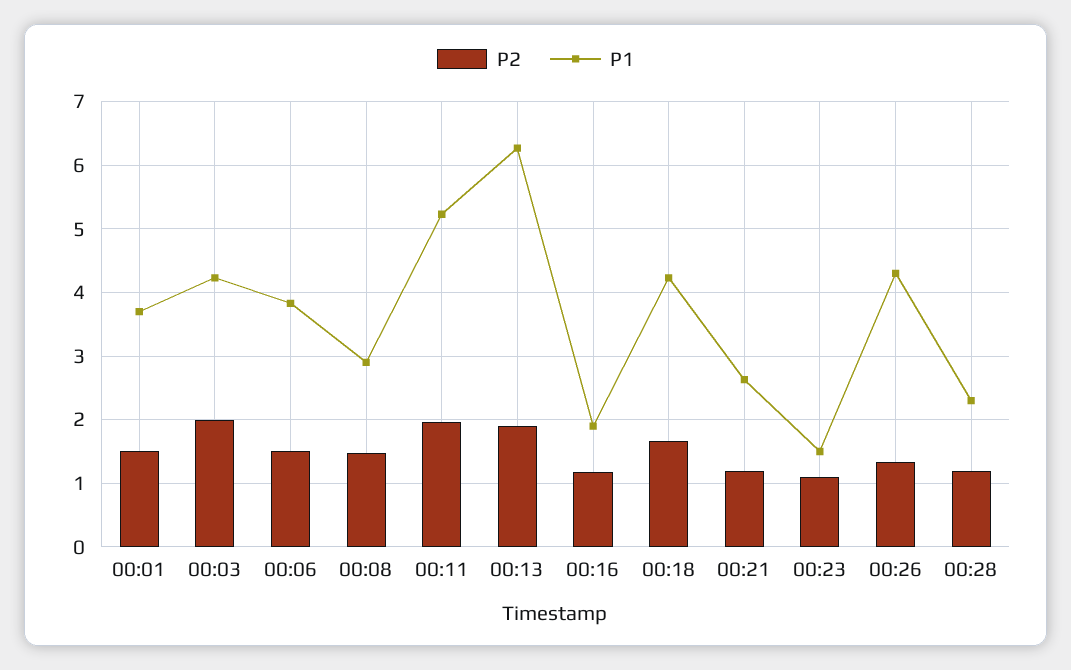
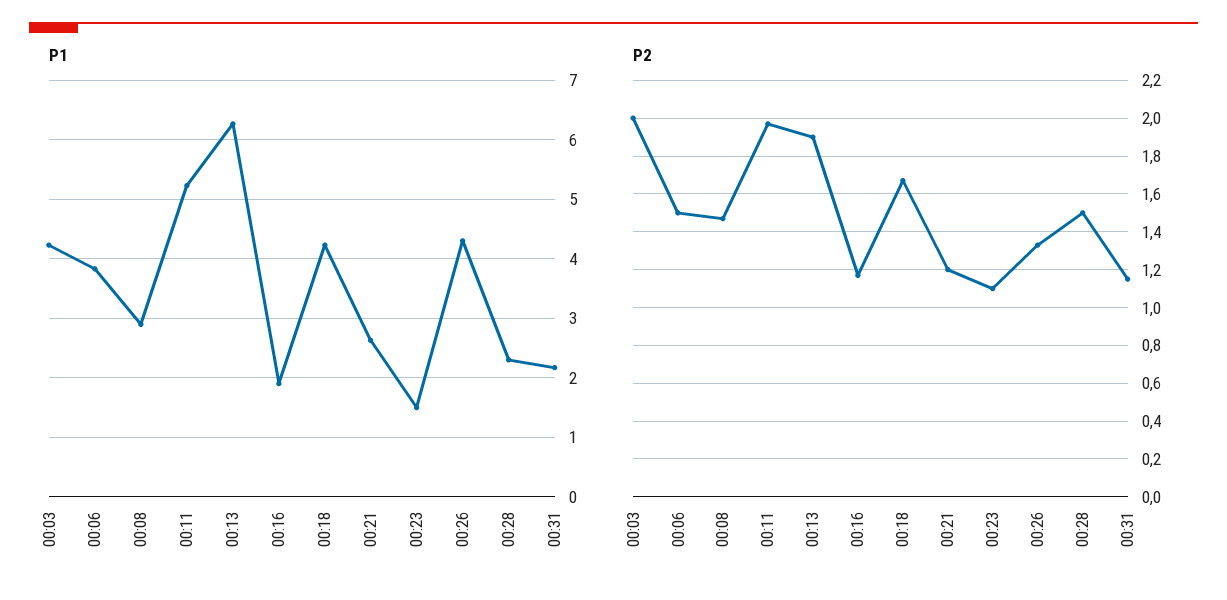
P2, 00:01: 1.5 -> none
P1, 00:01: 3.7 -> none
P2, 00:28: 1.2 -> 1.5
P1, 00:31: none -> 2.2
P2, 00:31: none -> 1.15

